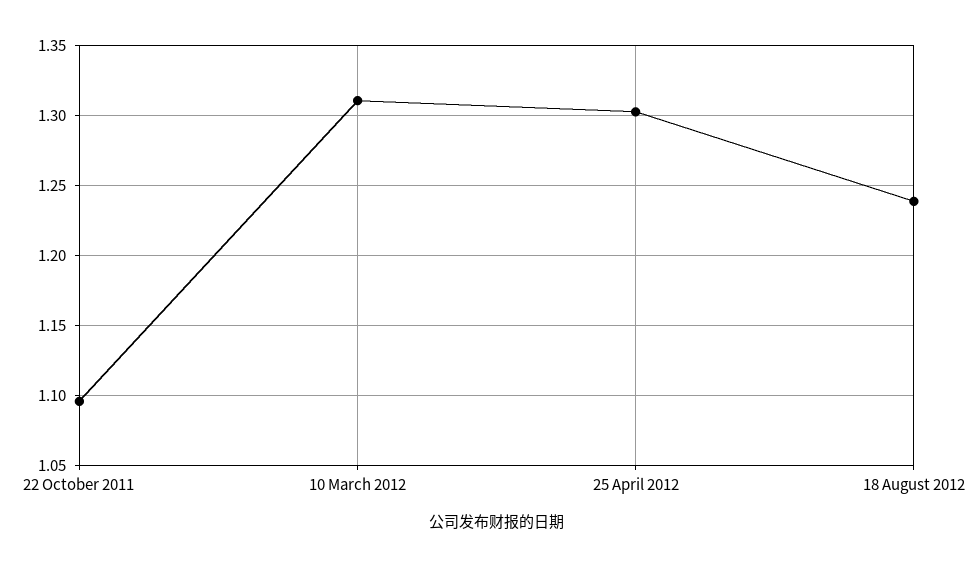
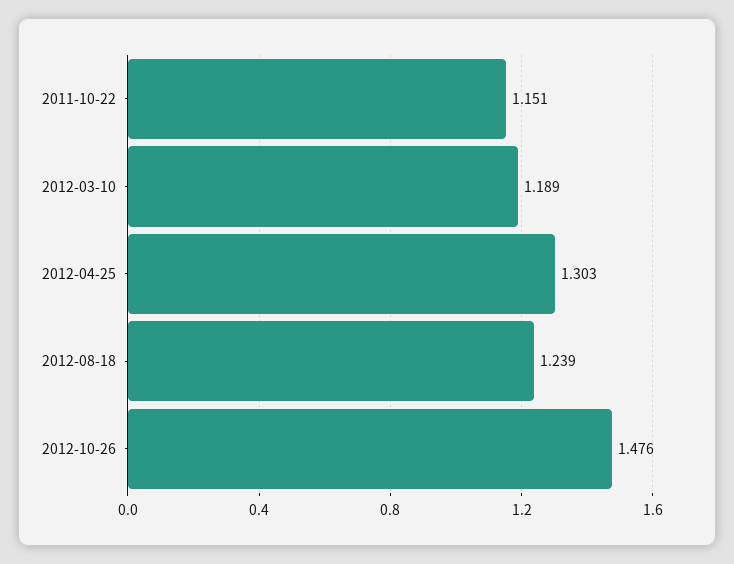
22 October 2011: 1.095 -> 1.151
10 March 2012: 1.31 -> 1.189
2012-10-26: none -> 1.476

